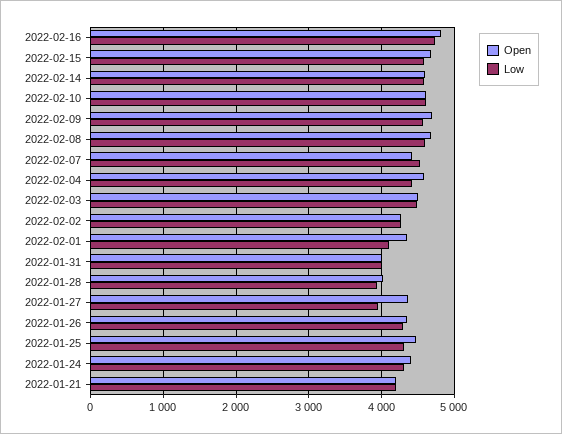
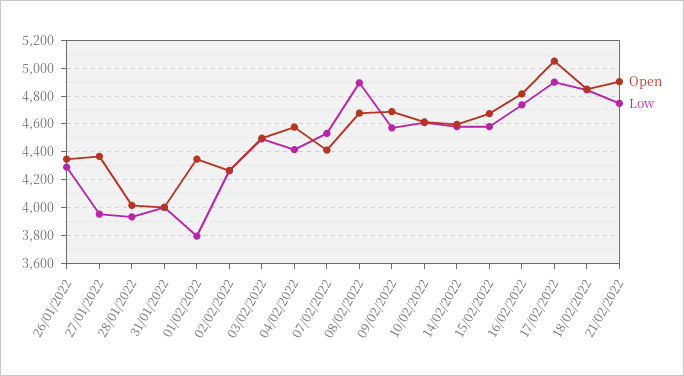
Low, 2022-02-08: 4600 -> 4900
Low, 2022-02-01: 4100 -> 3800
Open, 2022-01-25: 4500 -> none
Low, 2022-01-25: 4300 -> none
Open, 2022-01-24: 4400 -> none
Low, 2022-01-24: 4300 -> none
Open, 2022-01-21: 4200 -> none
Low, 2022-01-21: 4200 -> none
Open, 17/02/2022: none -> 5050
Low, 17/02/2022: none -> 4900
Open, 18/02/2022: none -> 4850
Low, 18/02/2022: none -> 4850
Open, 21/02/2022: none -> 4900
Low, 21/02/2022: none -> 4750

